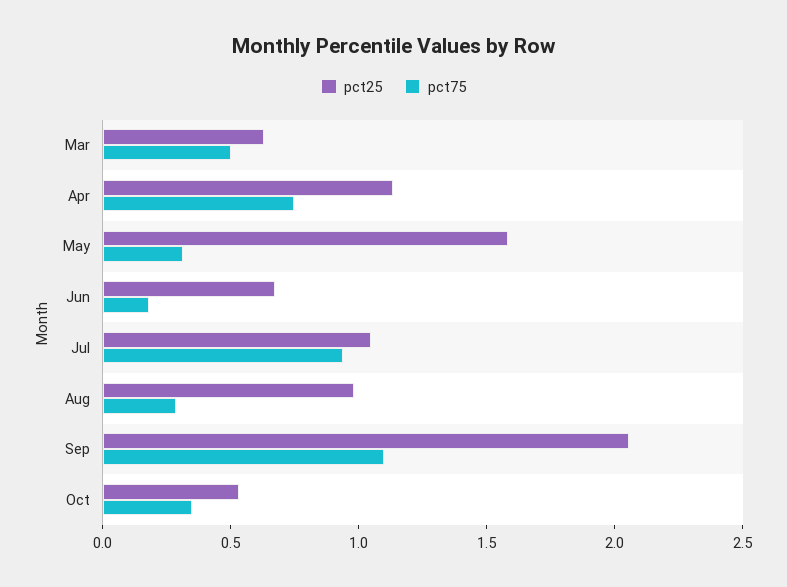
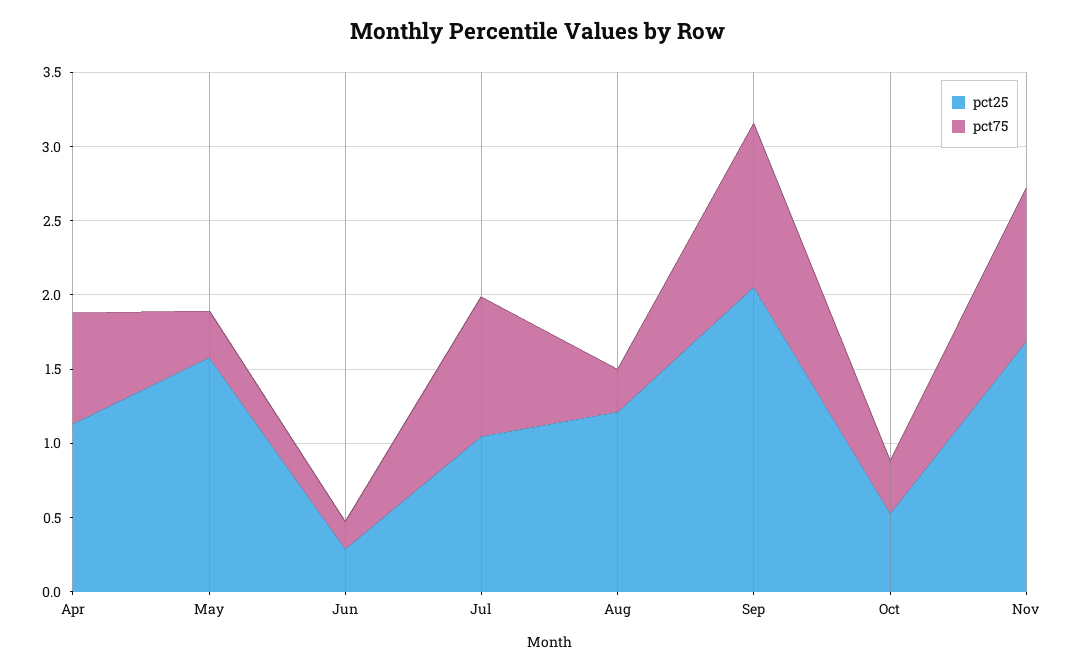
pct25, Mar: 0.6 -> none
pct75, Mar: 0.5 -> none
pct25, Jun: 0.7 -> 0.3
pct25, Aug: 1 -> 1.2
pct25, Nov: none -> 1.7
pct75, Nov: none -> 1

